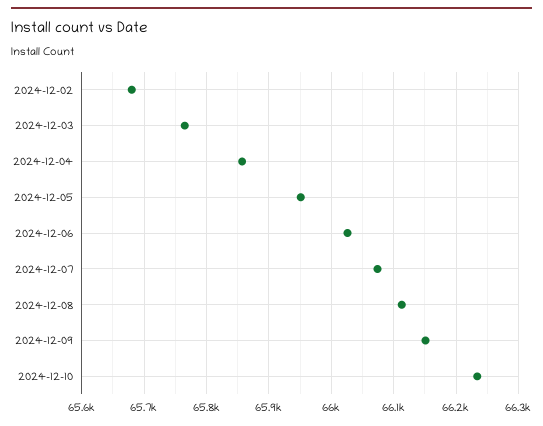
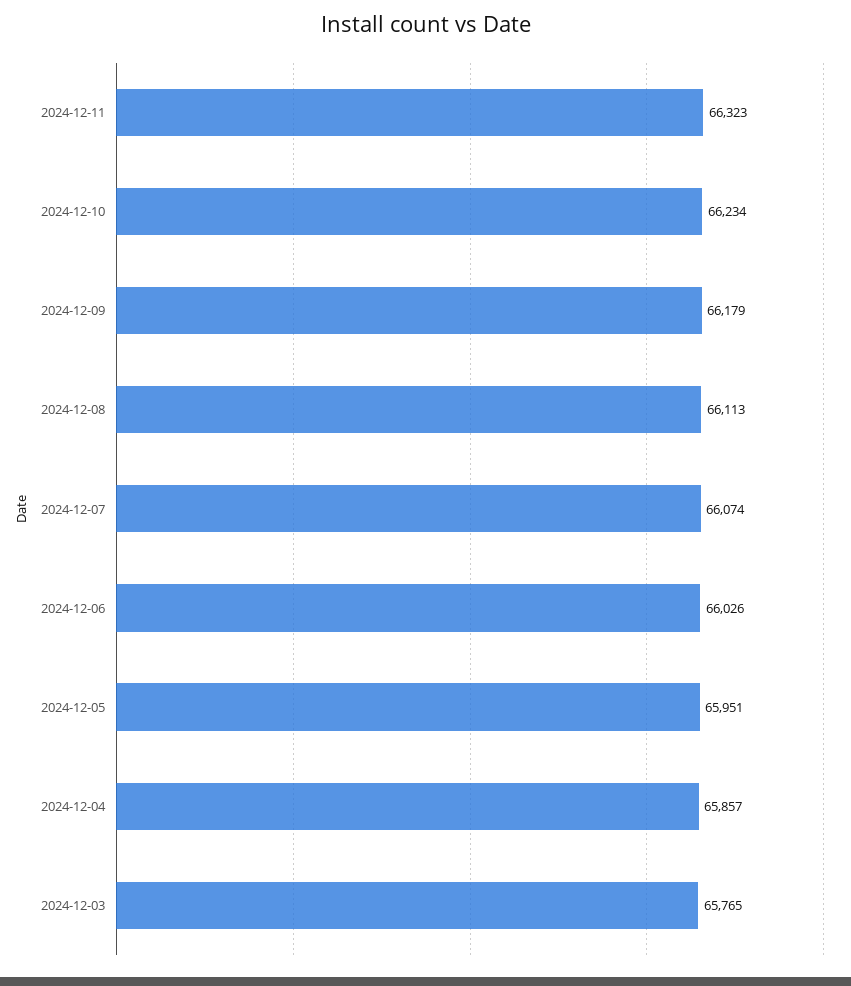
2024-12-02: 65680 -> none
2024-12-09: 66150 -> 66179
2024-12-11: none -> 66323

